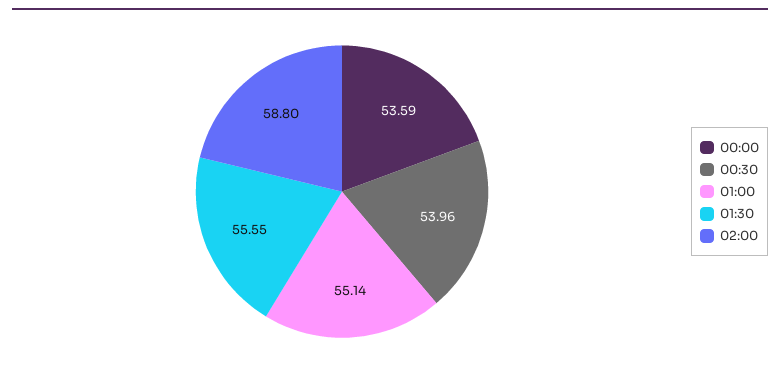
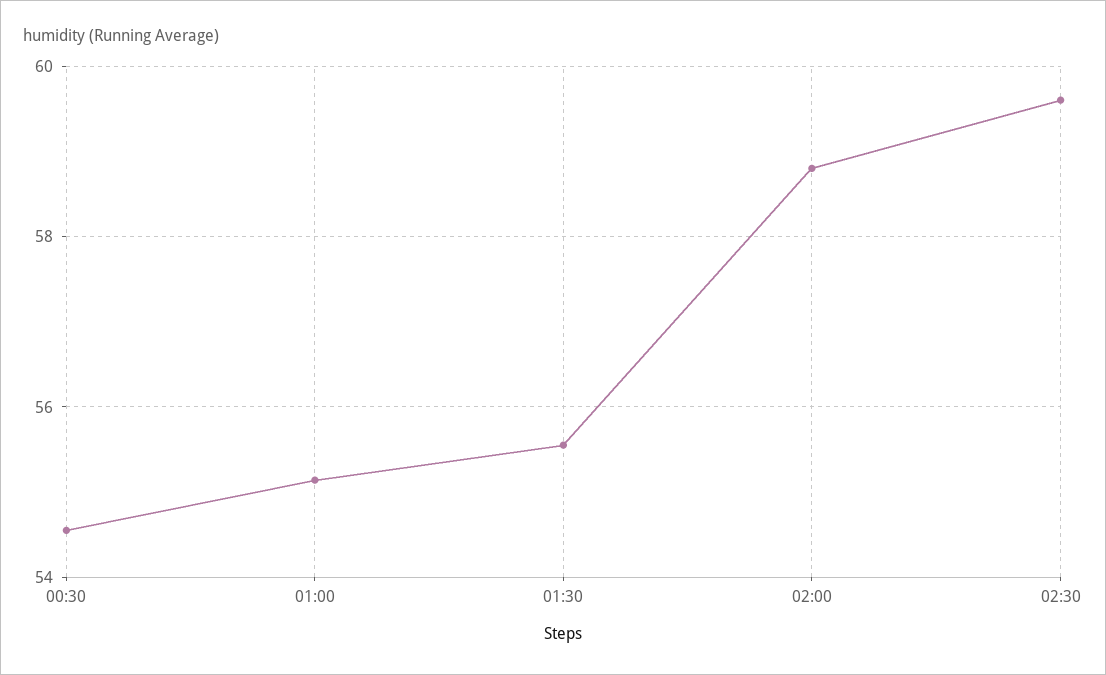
00:00: 53.59 -> none
00:30: 53.96 -> 54.6
02:30: none -> 59.6

